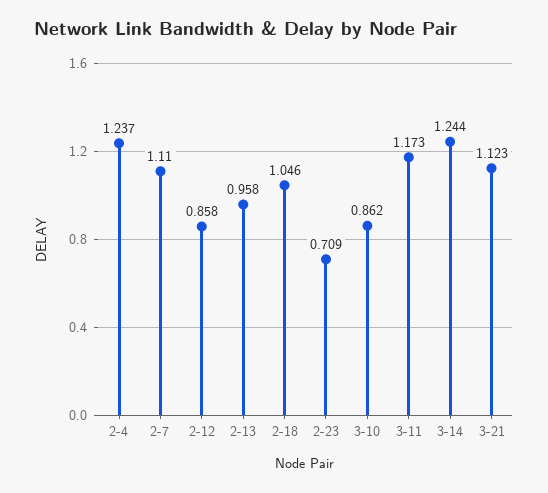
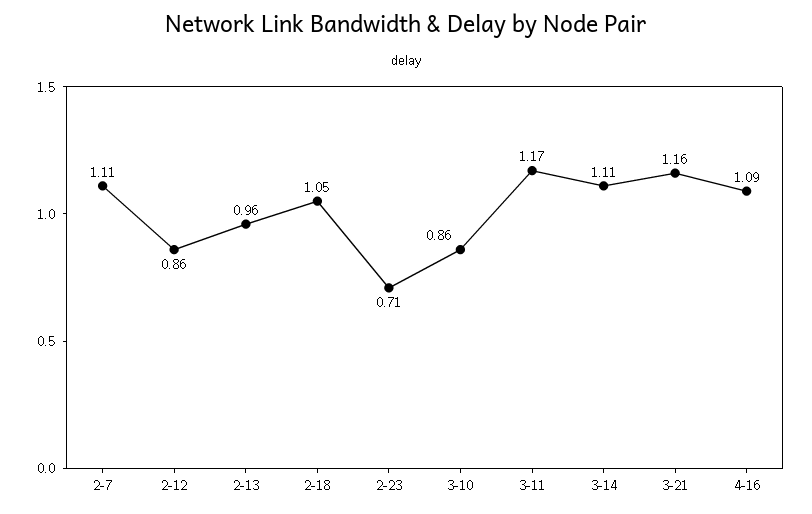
2-4: 1.237 -> none
3-14: 1.244 -> 1.11
3-21: 1.123 -> 1.16
4-16: none -> 1.09

